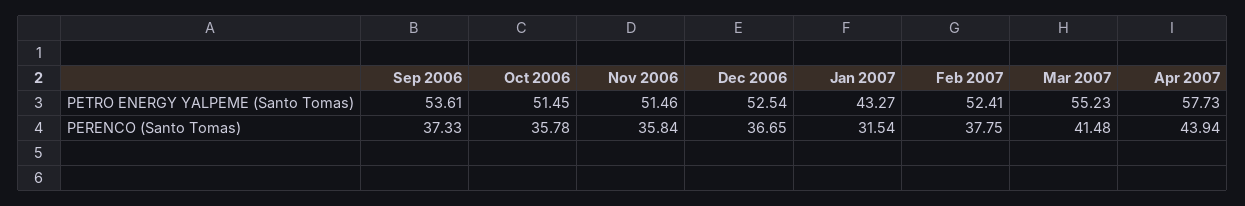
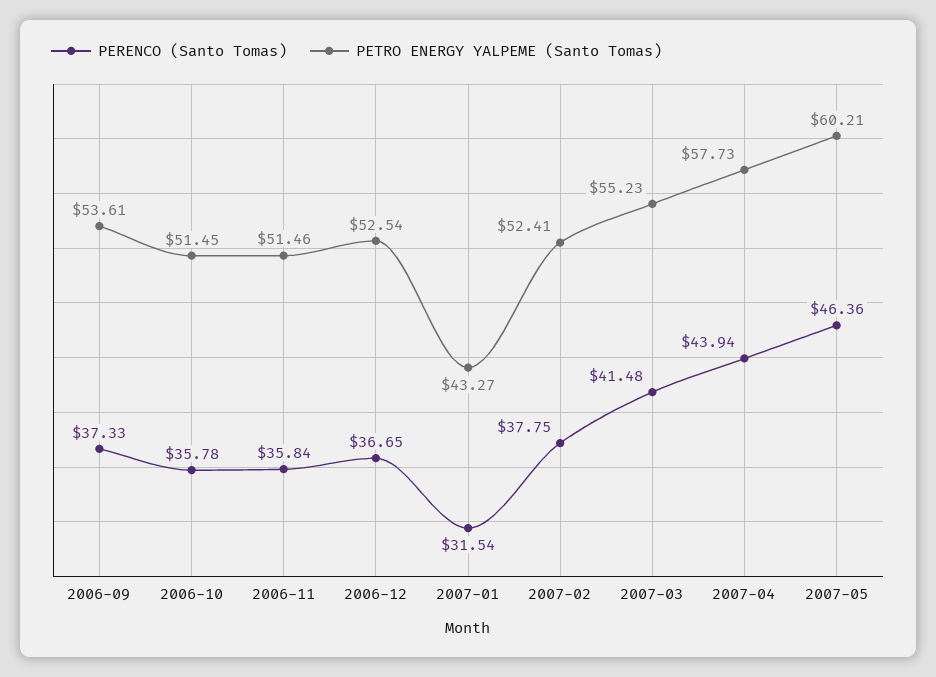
PERENCO (Santo Tomas), 2007-05: none -> 46.36
PETRO ENERGY YALPEME (Santo Tomas), 2007-05: none -> 60.21

